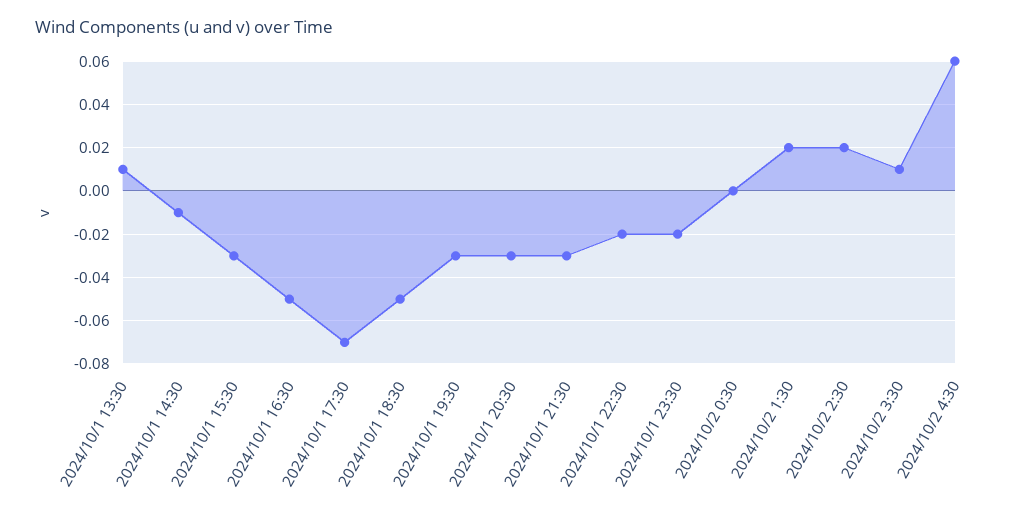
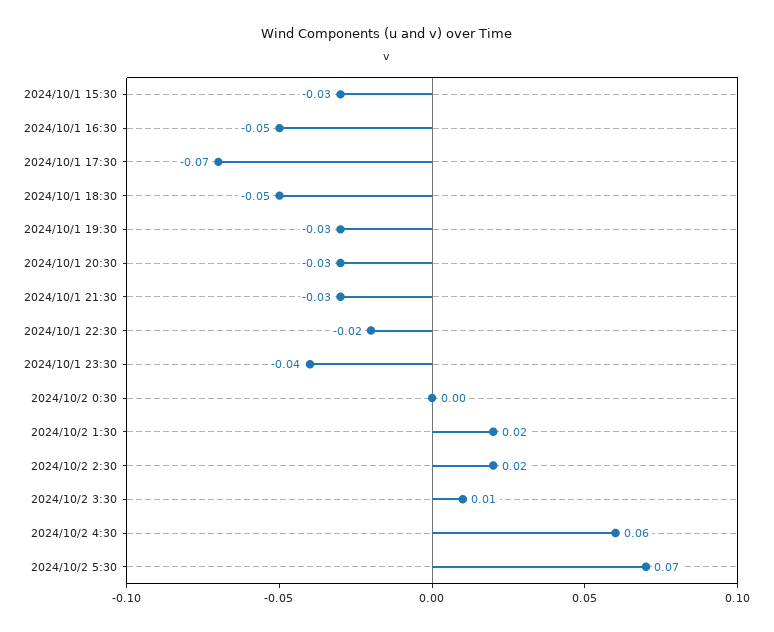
2024/10/1 13:30: 0.01 -> none
2024/10/1 14:30: -0.01 -> none
2024/10/1 23:30: -0.02 -> -0.04
2024/10/2 5:30: none -> 0.07

